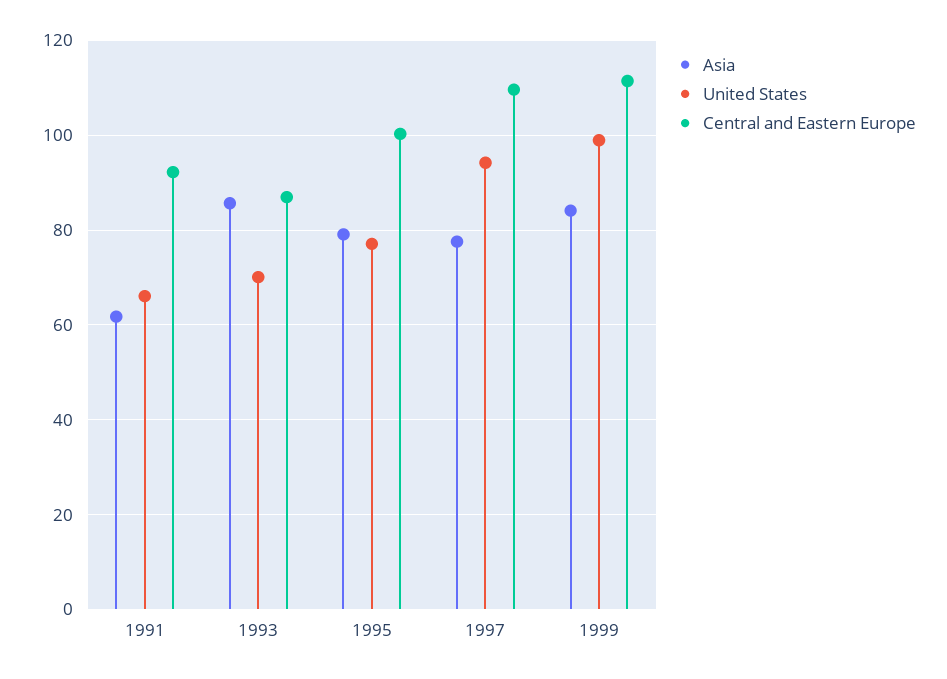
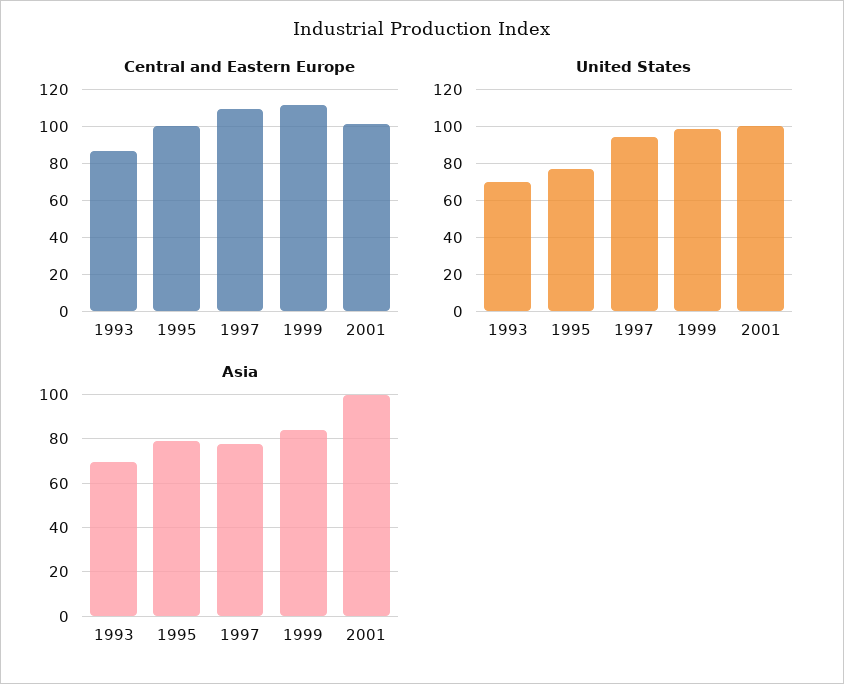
Asia, 1991: 62 -> none
United States, 1991: 66 -> none
Central and Eastern Europe, 1991: 92 -> none
Asia, 1993: 86 -> 70
Central and Eastern Europe, 2001: none -> 100
United States, 2001: none -> 100
Asia, 2001: none -> 100

